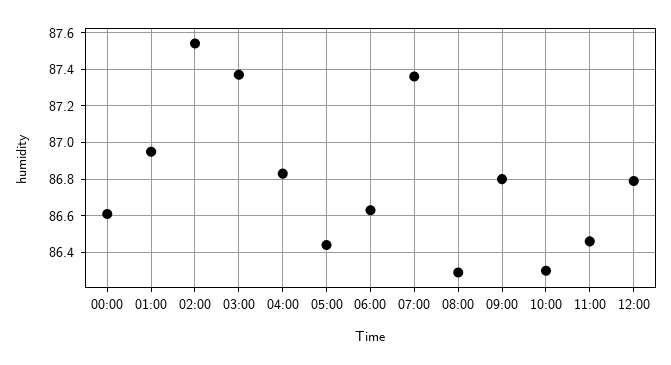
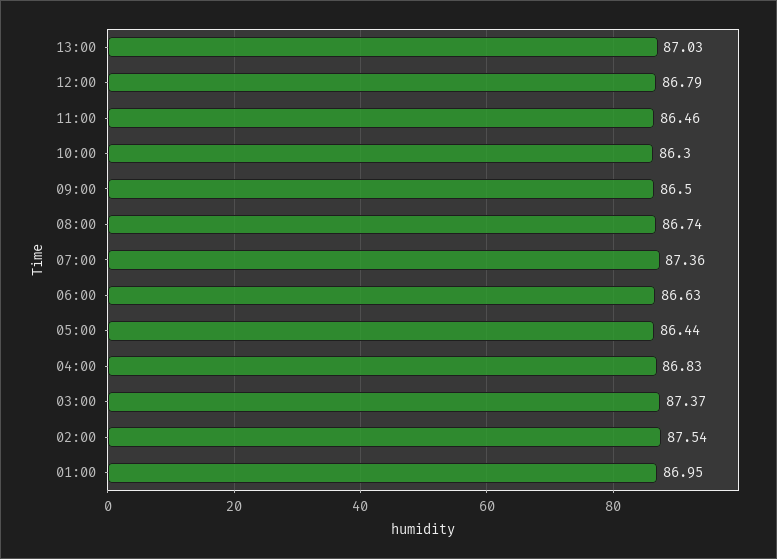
00:00: 86.6 -> none
08:00: 86.3 -> 86.74
09:00: 86.8 -> 86.5
13:00: none -> 87.03

